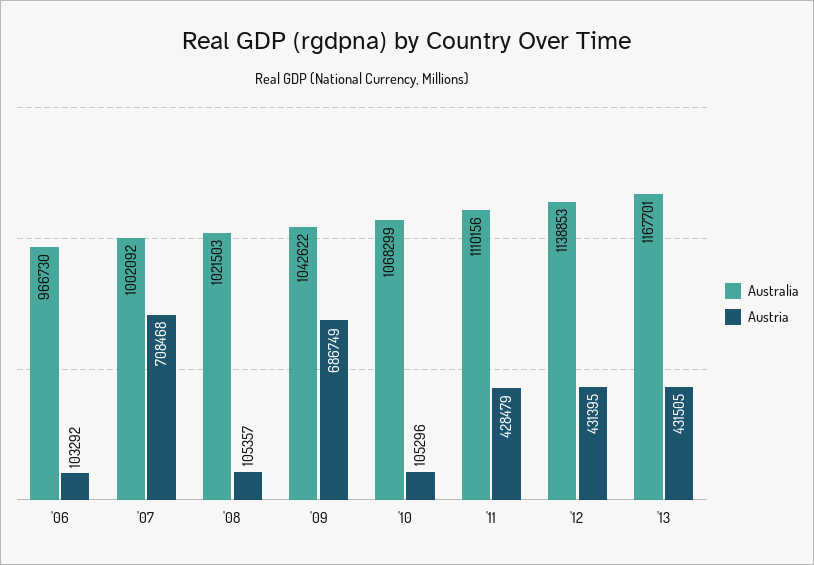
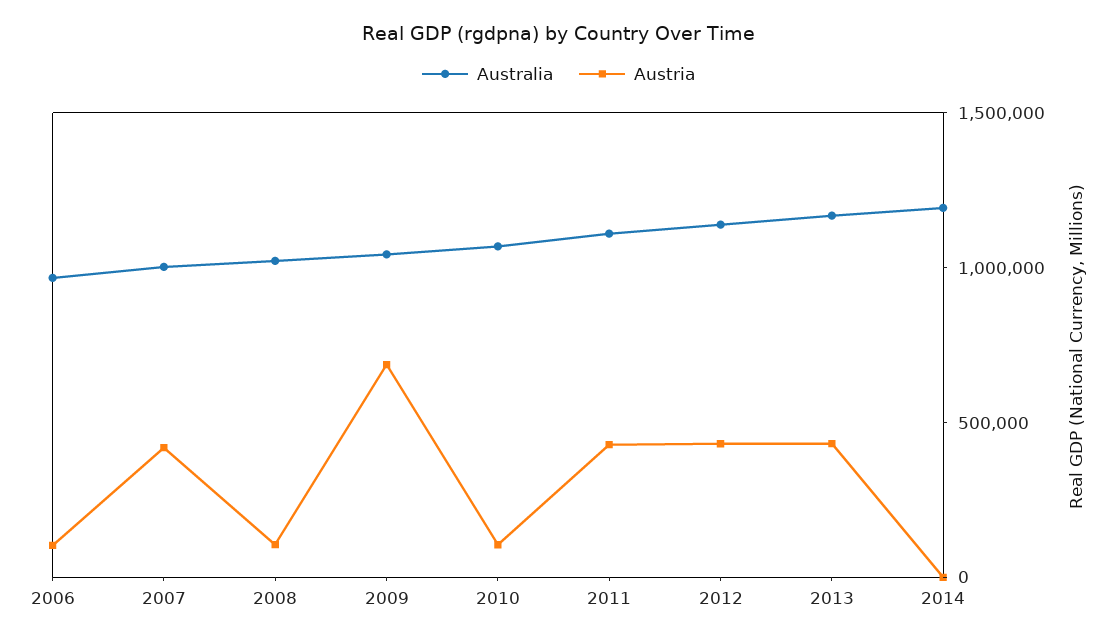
Austria, '07: 708468 -> 400000
Australia, 2014: none -> 1200000
Austria, 2014: none -> 0

